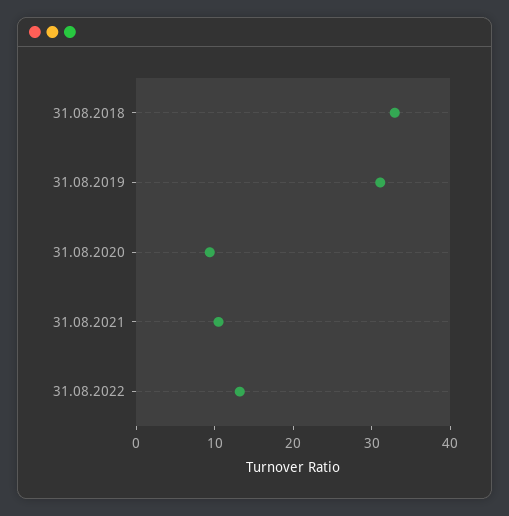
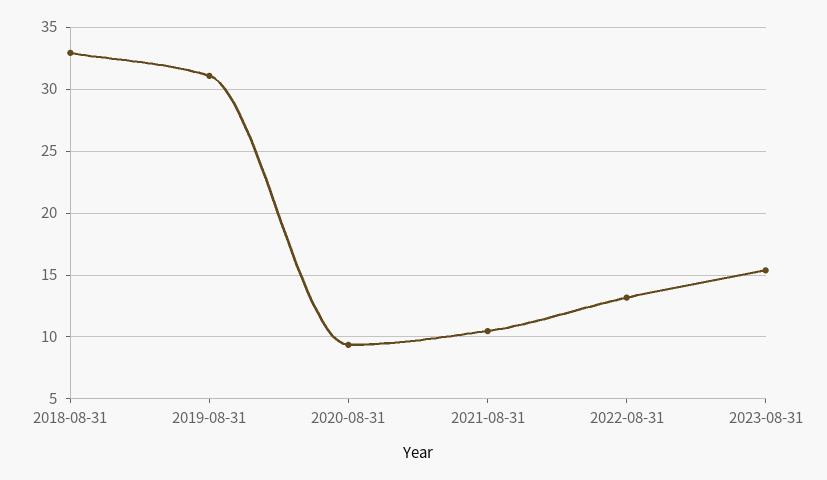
2023-08-31: none -> 15.5

